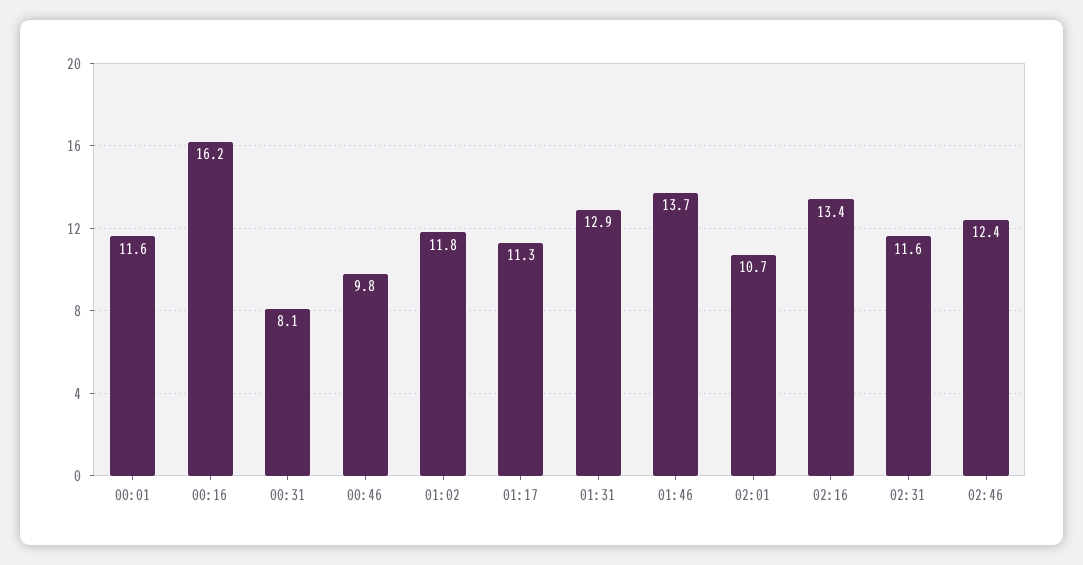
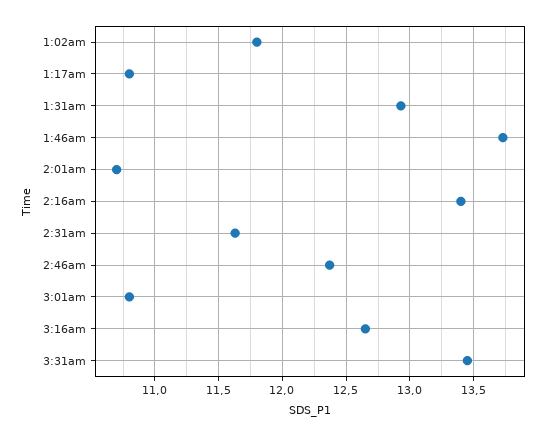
00:01: 11.6 -> none
00:16: 16.2 -> none
00:31: 8.1 -> none
00:46: 9.8 -> none
01:17: 11.3 -> 10.8
3:01am: none -> 10.8
3:16am: none -> 12.65
3:31am: none -> 13.45

